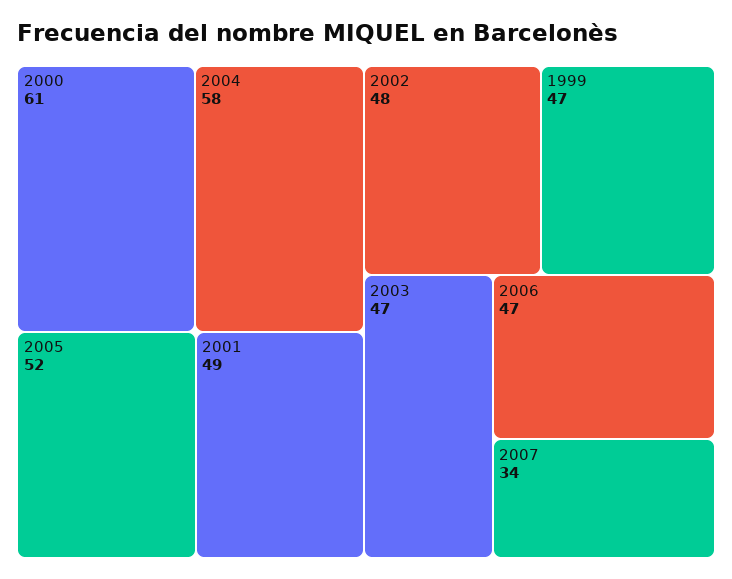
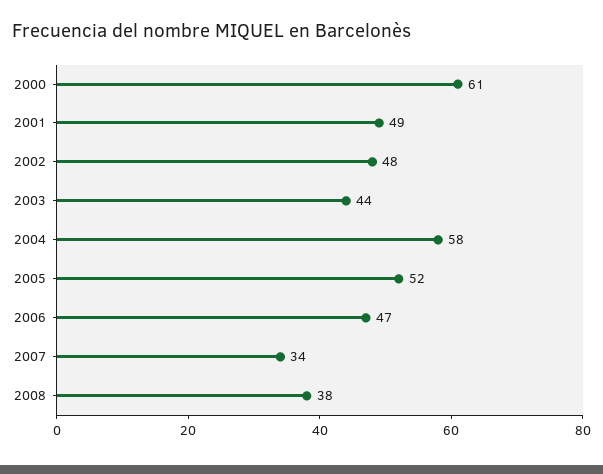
1999: 47 -> none
2003: 47 -> 44
2008: none -> 38

